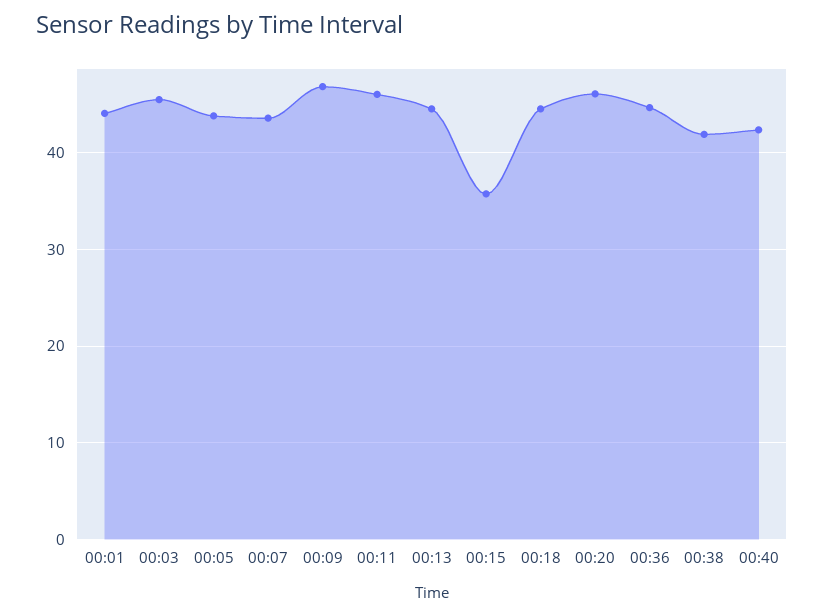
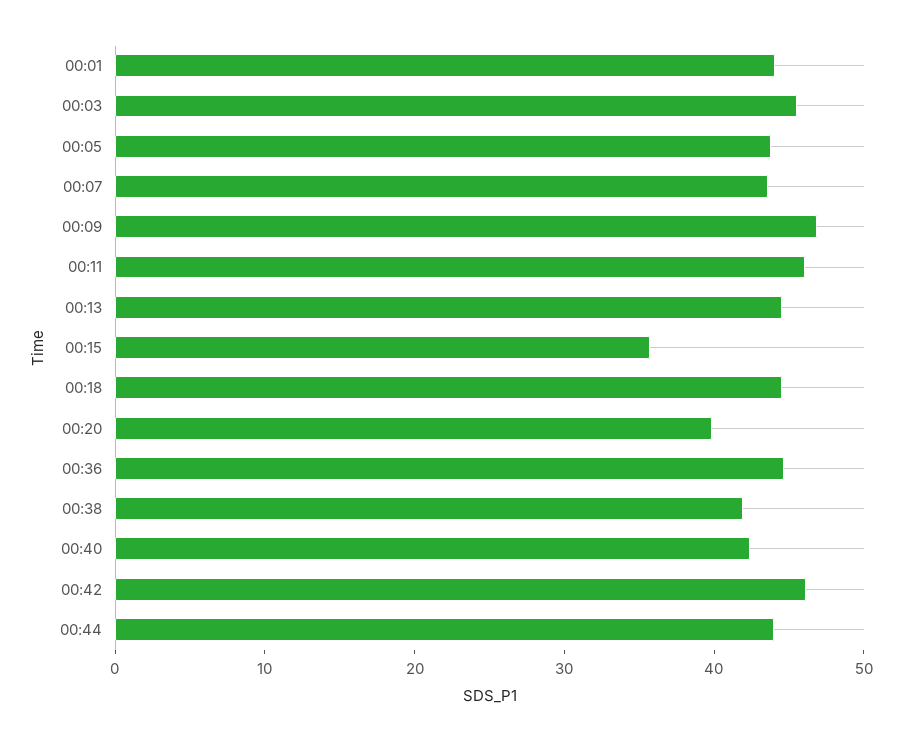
00:20: 46 -> 40
00:42: none -> 46
00:44: none -> 44

